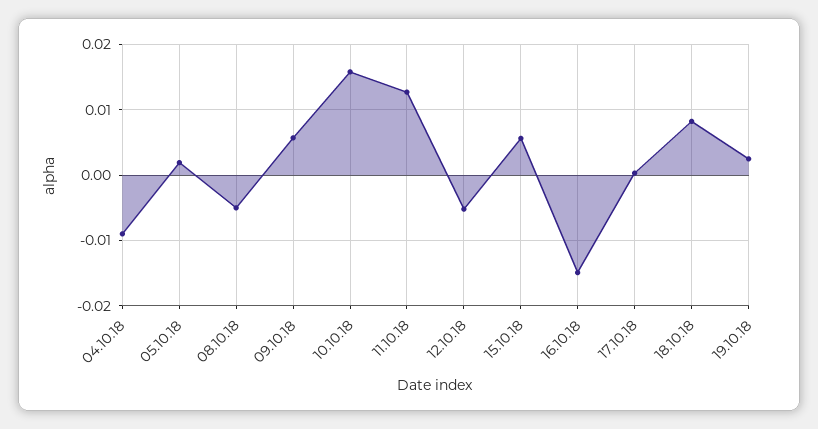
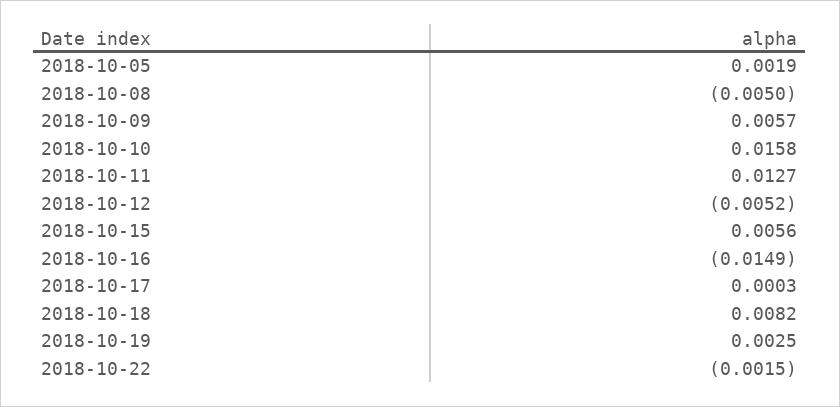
04.10.18: -0.009 -> none
2018-10-22: none -> -0.0015

